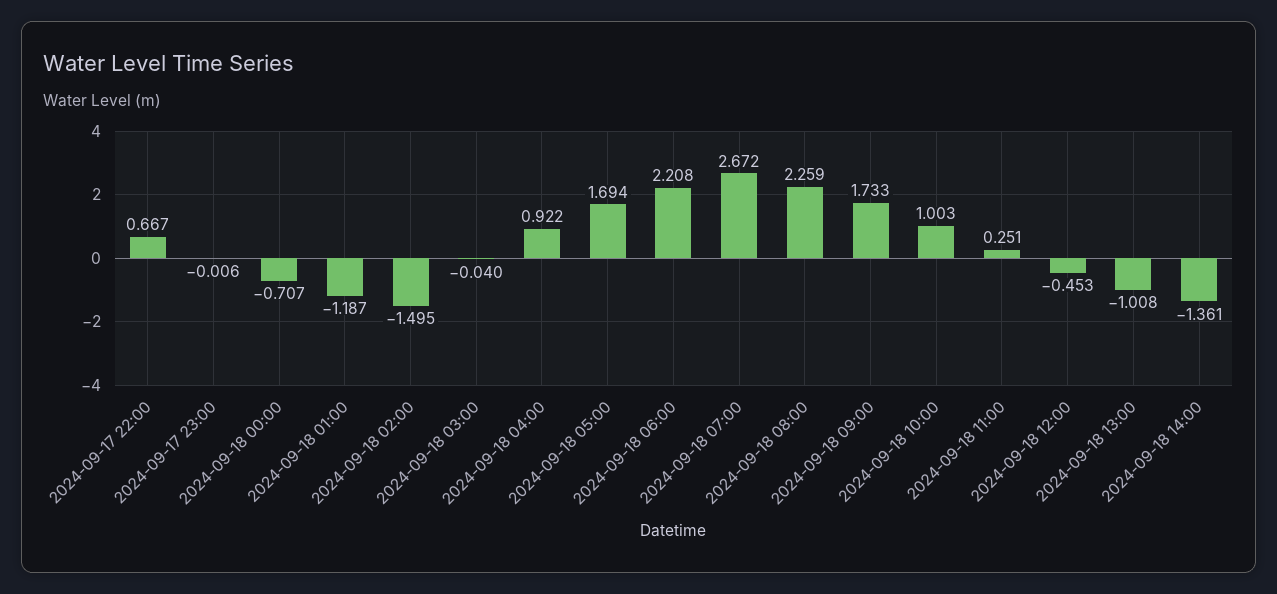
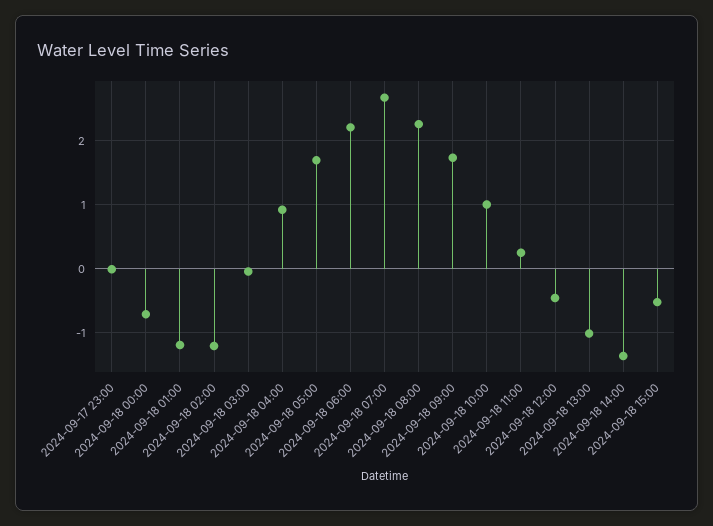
2024-09-17 22:00: 0.667 -> none
2024-09-18 02:00: -1.495 -> -1.2
2024-09-18 15:00: none -> -0.5

